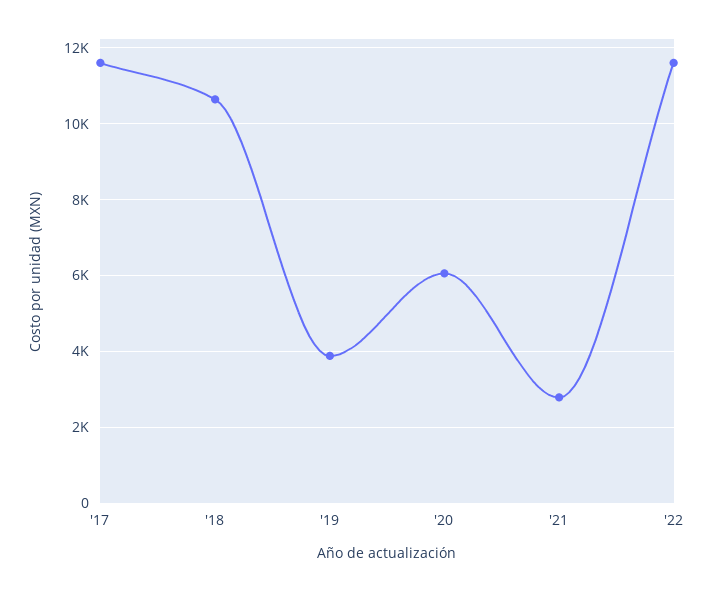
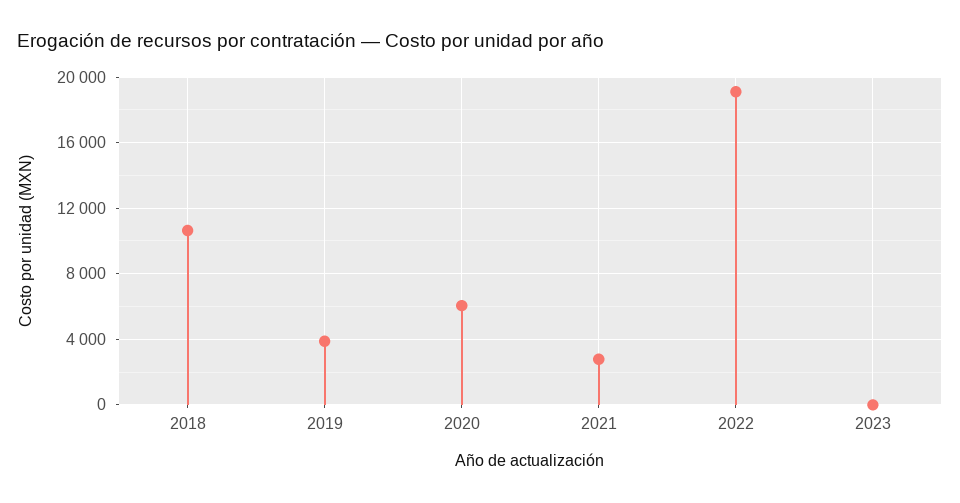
'17: 11600 -> none
'22: 11600 -> 19000
2023: none -> 0

